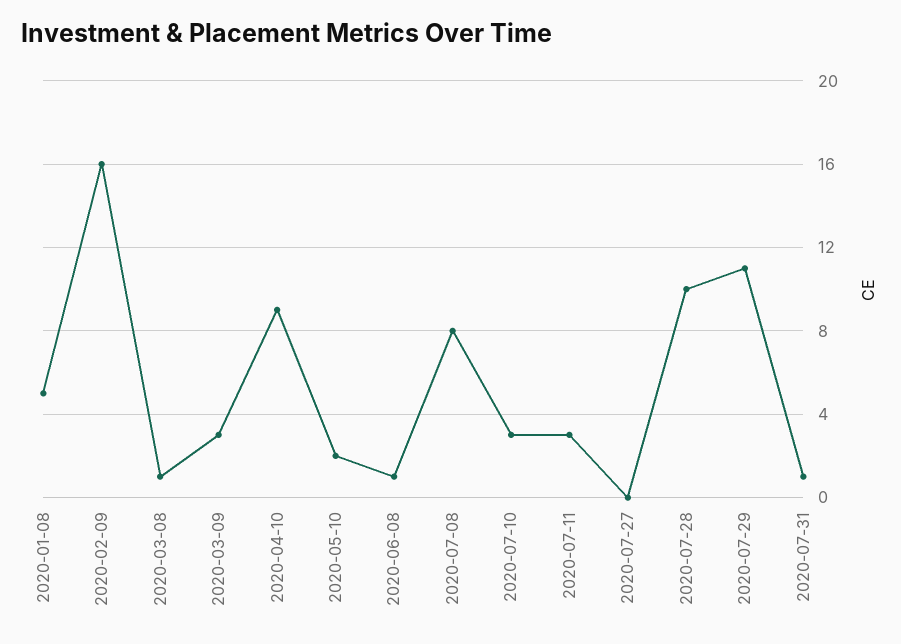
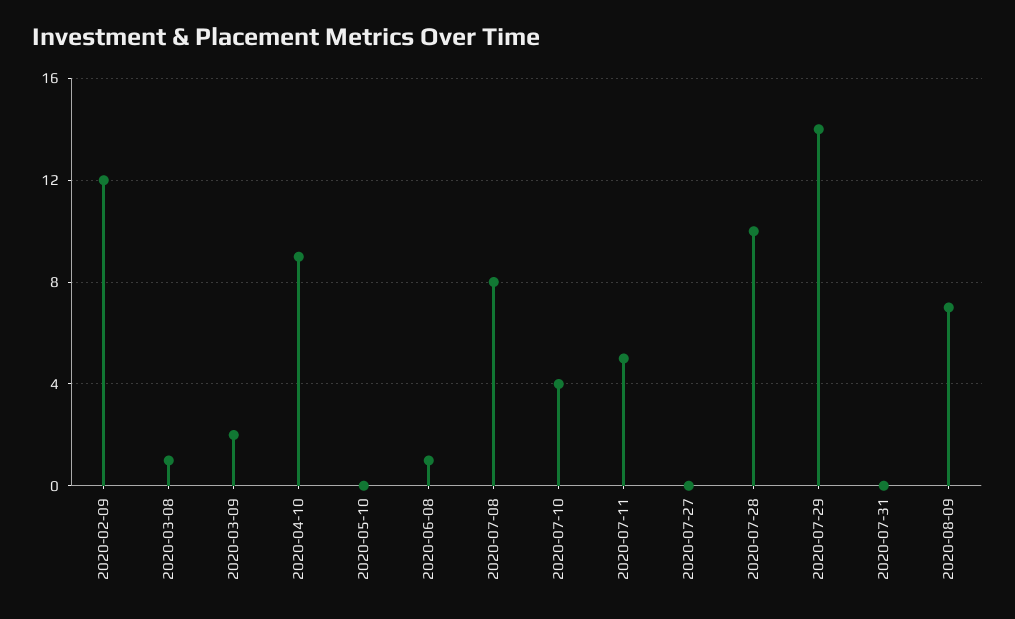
2020-01-08: 5 -> none
2020-02-09: 16 -> 12
2020-03-09: 3 -> 2
2020-05-10: 2 -> 0
2020-07-10: 3 -> 4
2020-07-11: 3 -> 5
2020-07-29: 11 -> 14
2020-07-31: 1 -> 0
2020-08-09: none -> 7

